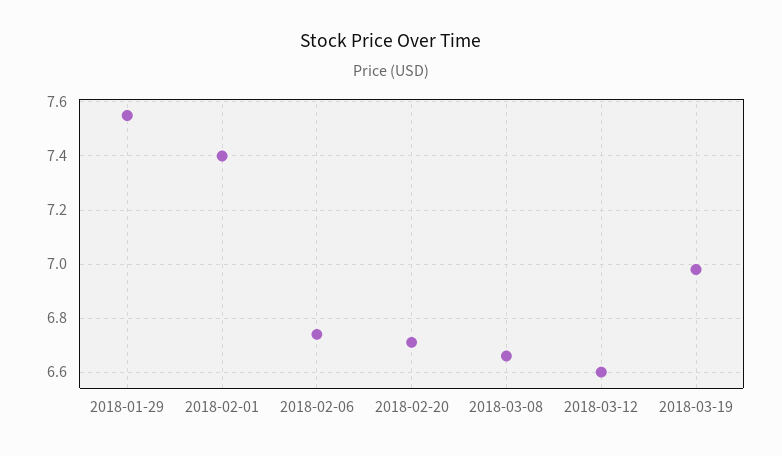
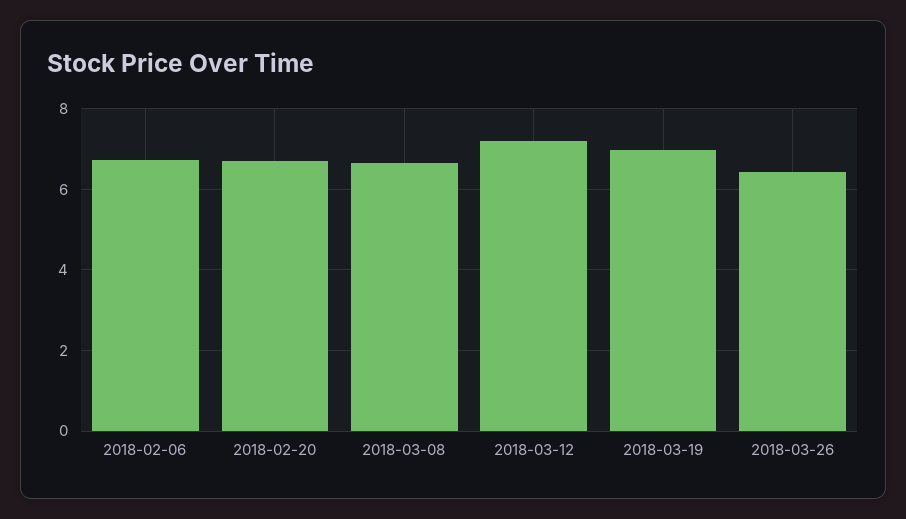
2018-01-29: 7.55 -> none
2018-02-01: 7.4 -> none
2018-03-12: 6.6 -> 7.2
2018-03-26: none -> 6.4

